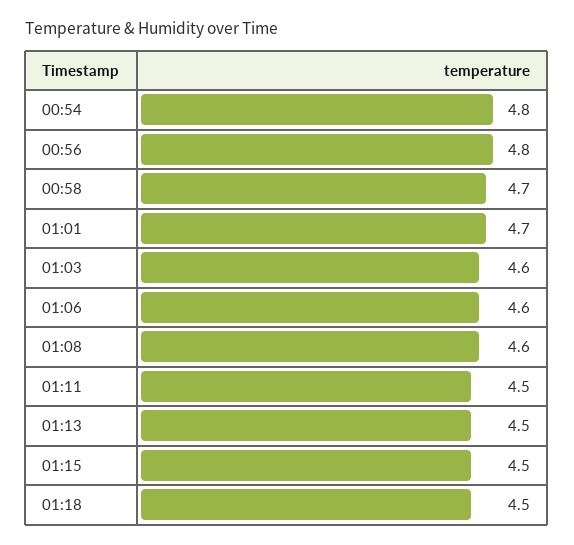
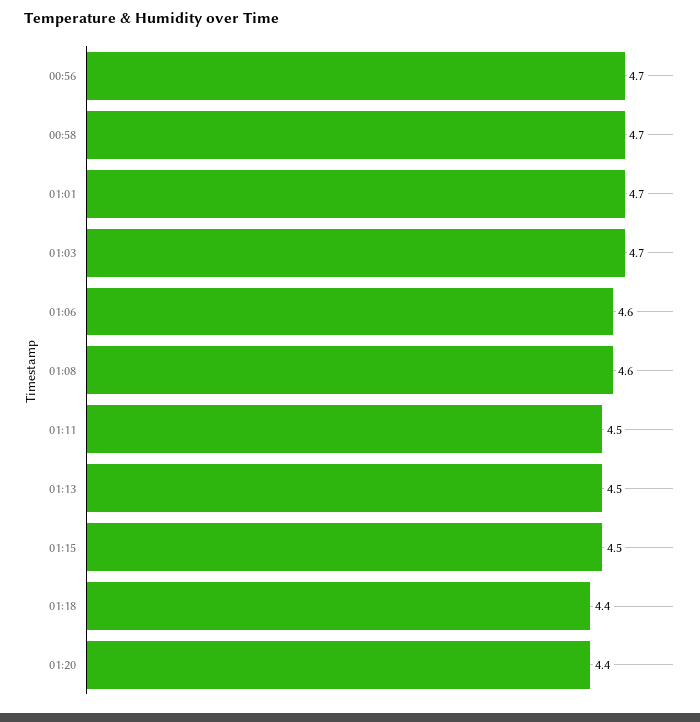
00:54: 4.8 -> none
00:56: 4.8 -> 4.7
01:03: 4.6 -> 4.7
01:18: 4.5 -> 4.4
01:20: none -> 4.4

